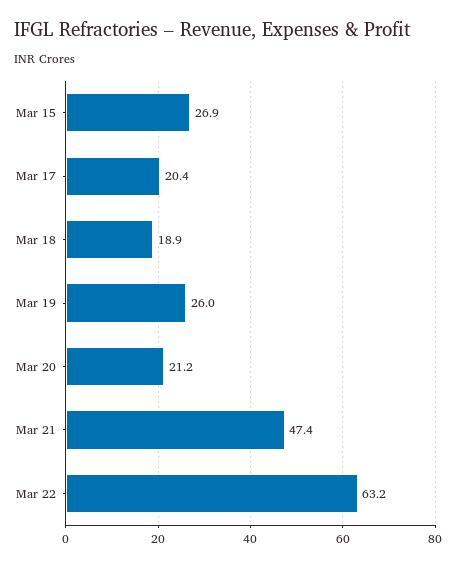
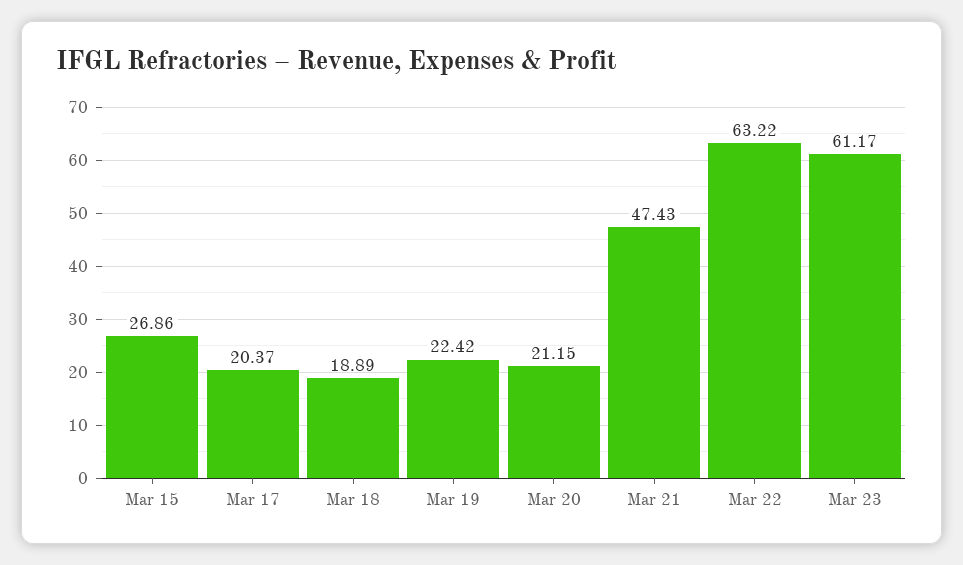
Mar 19: 26 -> 22.42
Mar 23: none -> 61.17

